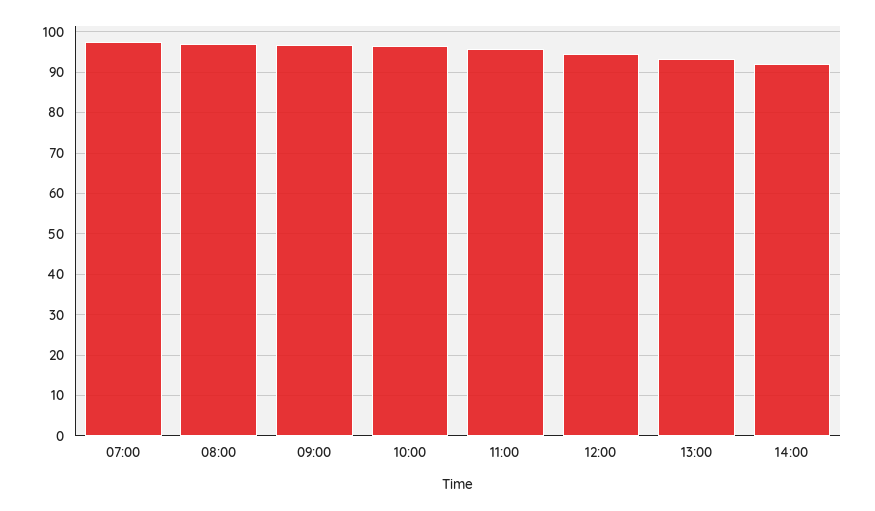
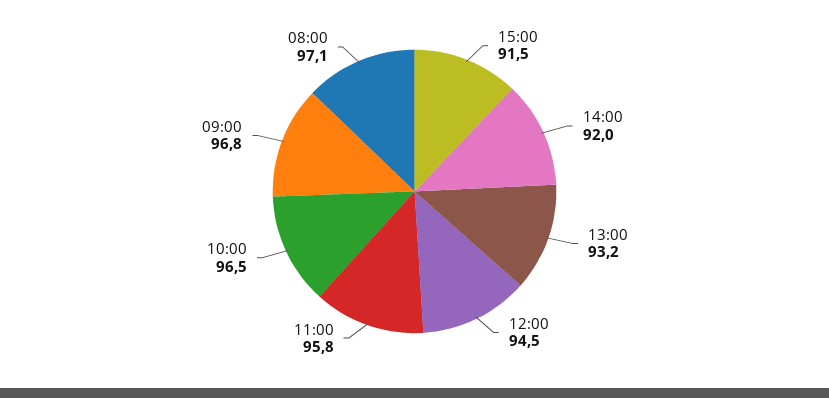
07:00: 98 -> none
15:00: none -> 91.5

